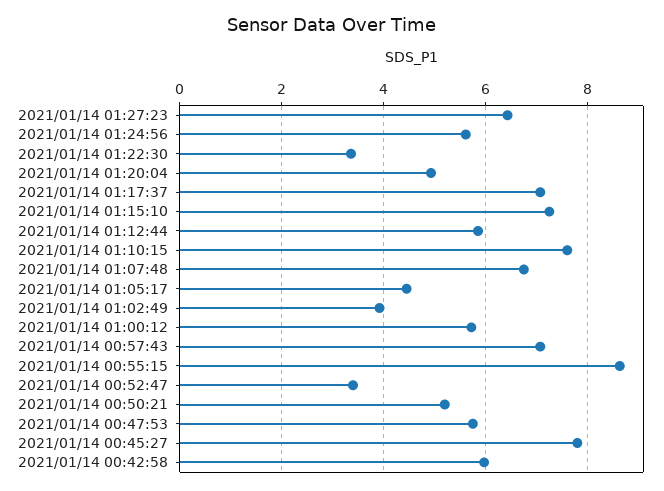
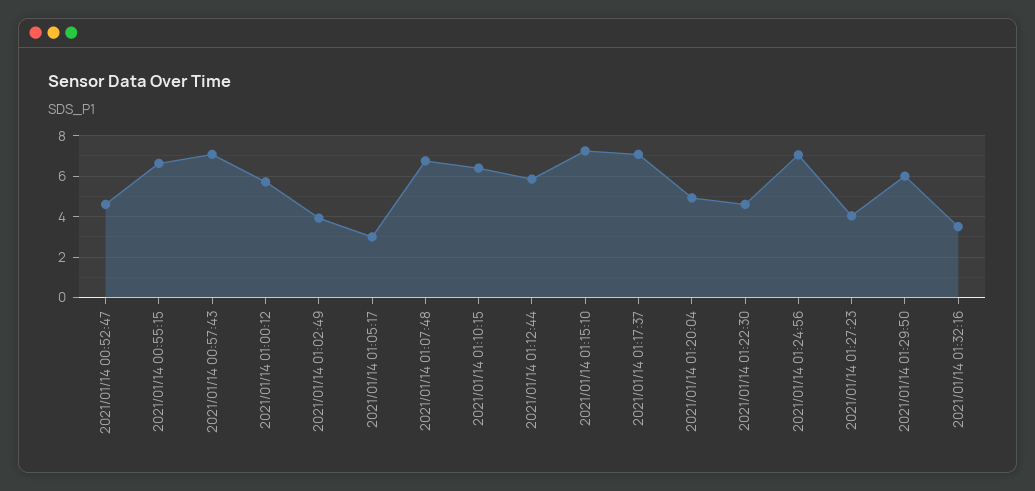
2021/01/14 01:27:23: 6.4 -> 4
2021/01/14 01:24:56: 5.6 -> 7
2021/01/14 01:22:30: 3.4 -> 4.5
2021/01/14 01:10:15: 7.6 -> 6.5
2021/01/14 01:05:17: 4.4 -> 3
2021/01/14 00:55:15: 8.6 -> 6.5
2021/01/14 00:52:47: 3.4 -> 4.5
2021/01/14 00:50:21: 5.2 -> none
2021/01/14 00:47:53: 5.8 -> none
2021/01/14 00:45:27: 7.8 -> none
2021/01/14 00:42:58: 6 -> none
2021/01/14 01:29:50: none -> 6
2021/01/14 01:32:16: none -> 3.5

